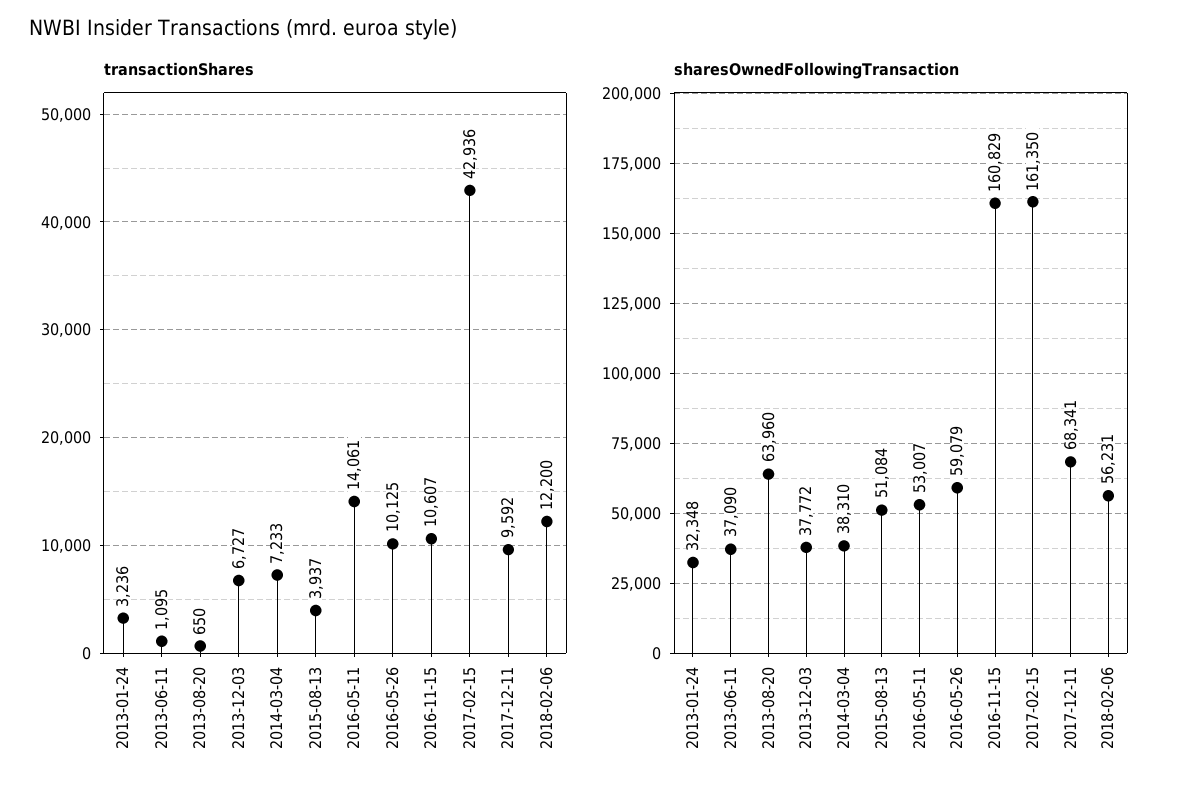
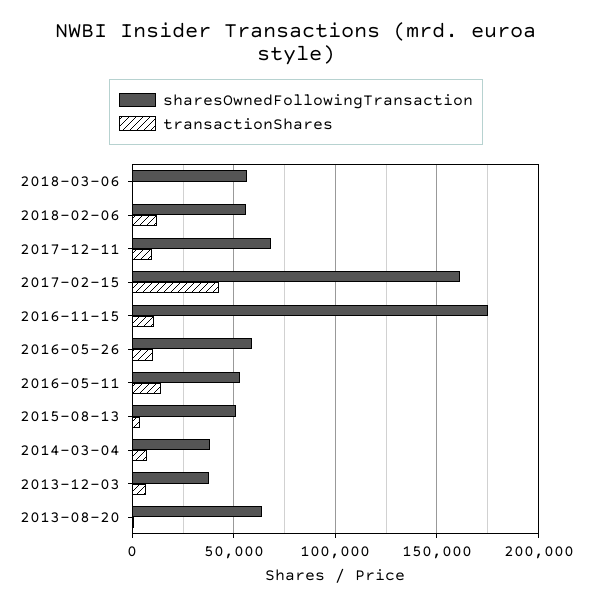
transactionShares, 2013-01-24: 3236 -> none
transactionShares, 2013-06-11: 1095 -> none
sharesOwnedFollowingTransaction, 2013-01-24: 32348 -> none
sharesOwnedFollowingTransaction, 2013-06-11: 37090 -> none
sharesOwnedFollowingTransaction, 2016-11-15: 160829 -> 175000
sharesOwnedFollowingTransaction, 2018-03-06: none -> 55000
transactionShares, 2018-03-06: none -> 0

